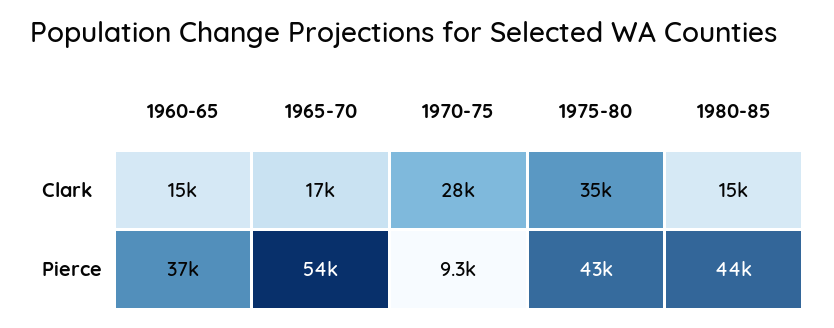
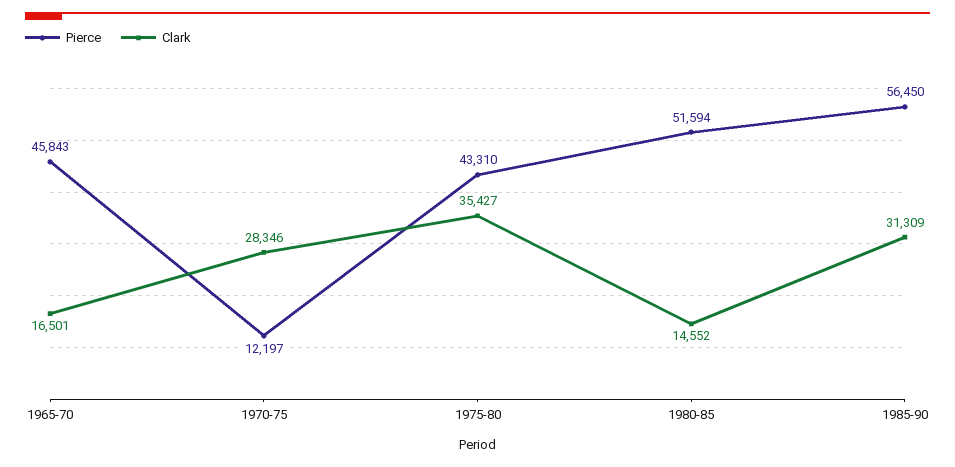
Clark, 1960-65: 15000 -> none
Pierce, 1960-65: 37000 -> none
Pierce, 1965-70: 54000 -> 45843
Pierce, 1970-75: 9300 -> 12197
Pierce, 1980-85: 44000 -> 51594
Pierce, 1985-90: none -> 56450
Clark, 1985-90: none -> 31309

